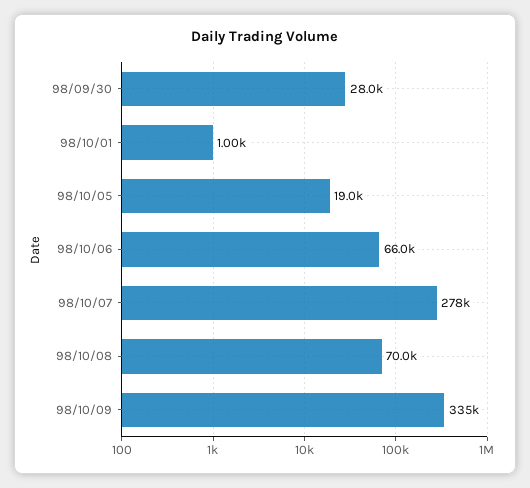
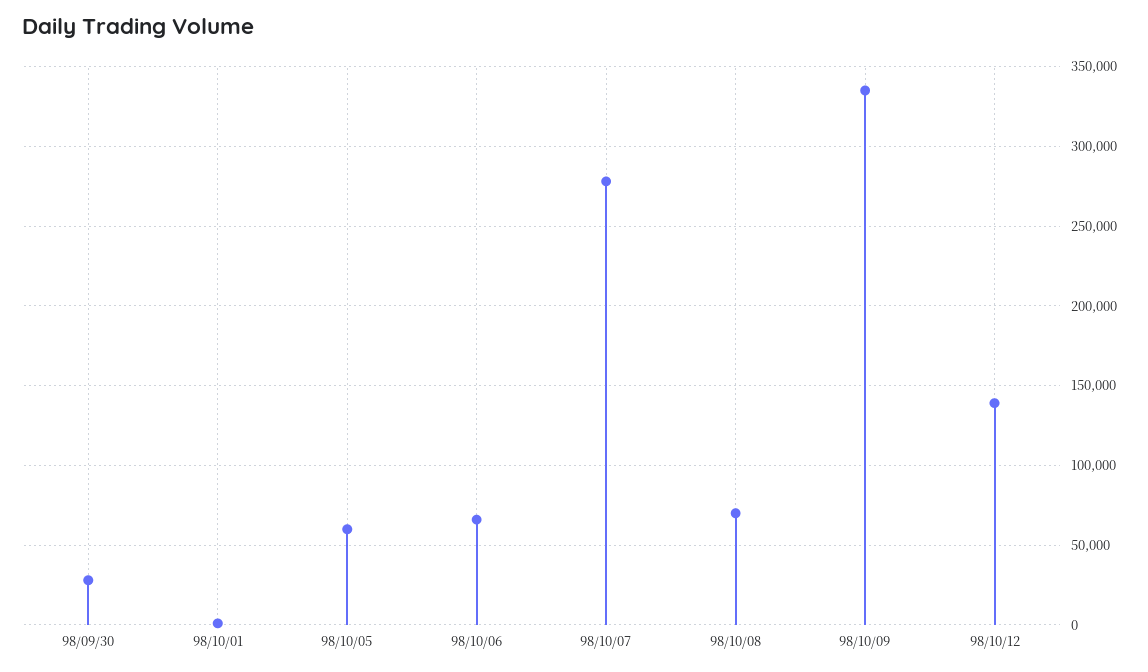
98/10/05: 19000 -> 60000
98/10/12: none -> 140000

